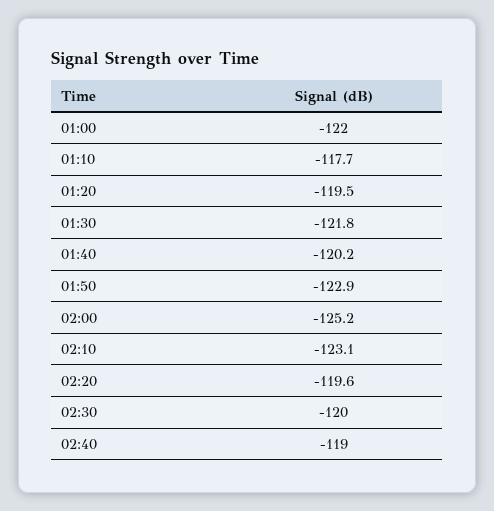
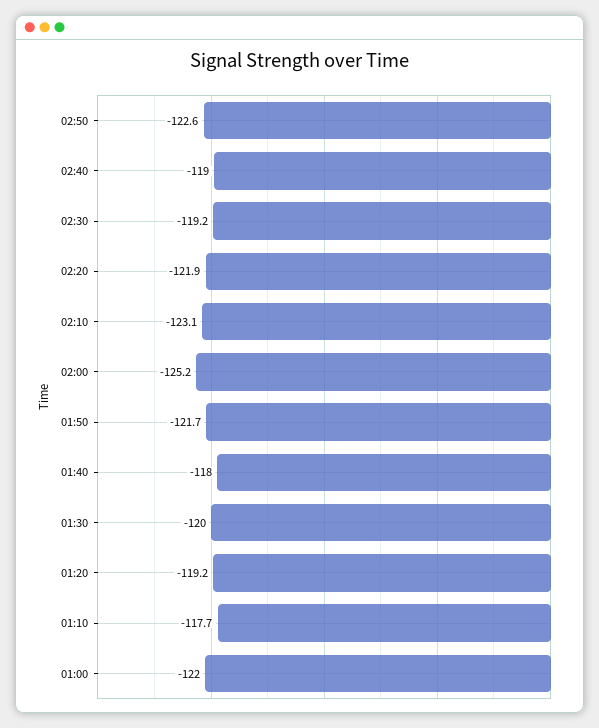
01:20: -119.5 -> -119.2
01:30: -121.8 -> -120
01:40: -120.2 -> -118
01:50: -122.9 -> -121.7
02:20: -119.6 -> -121.9
02:30: -120 -> -119.2
02:50: none -> -122.6

